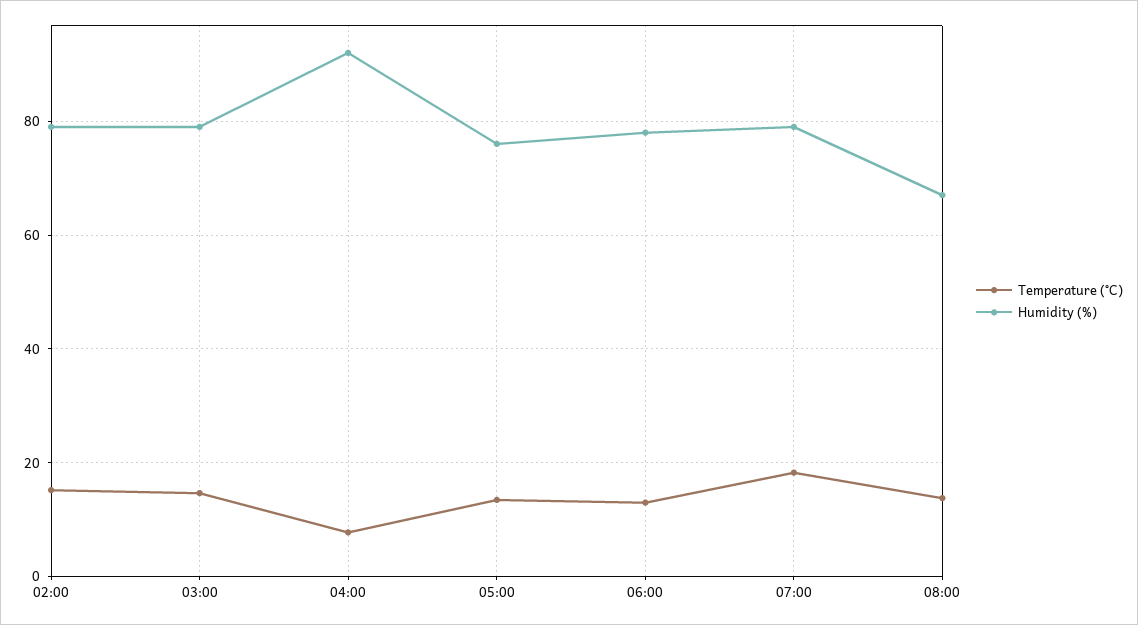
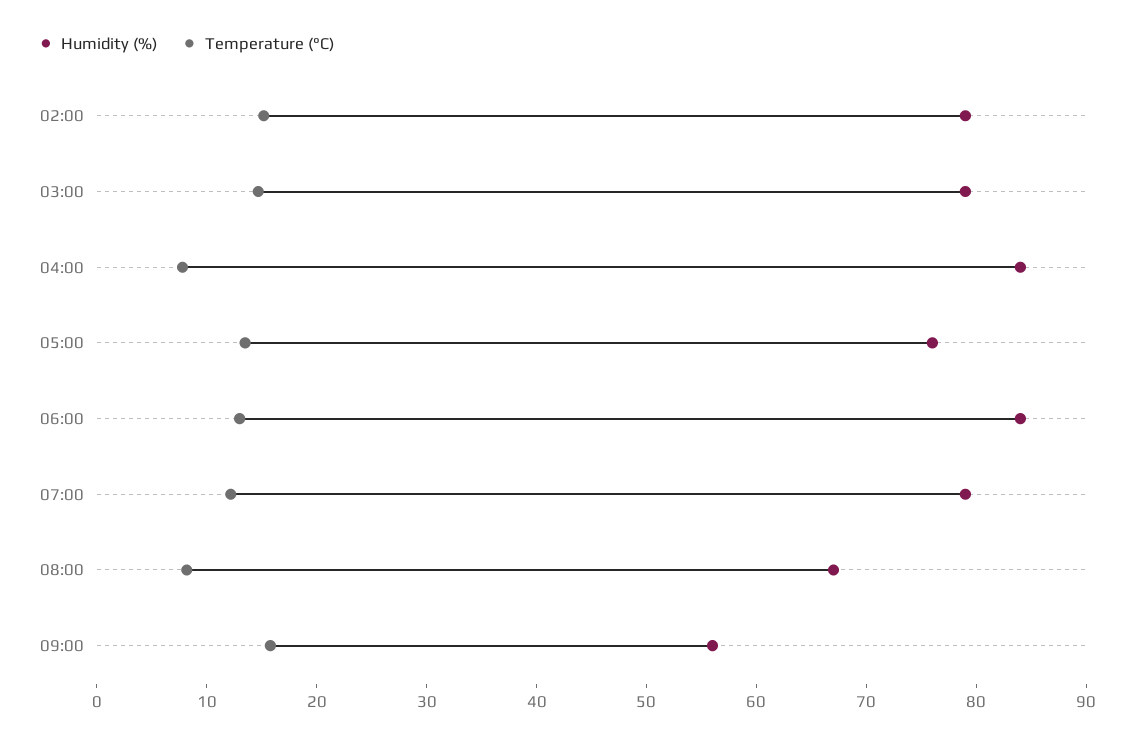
Humidity (%), 04:00: 92 -> 84
Humidity (%), 06:00: 78 -> 84
Temperature (°C), 07:00: 18 -> 12
Temperature (°C), 08:00: 14 -> 8
Humidity (%), 09:00: none -> 56
Temperature (°C), 09:00: none -> 16

